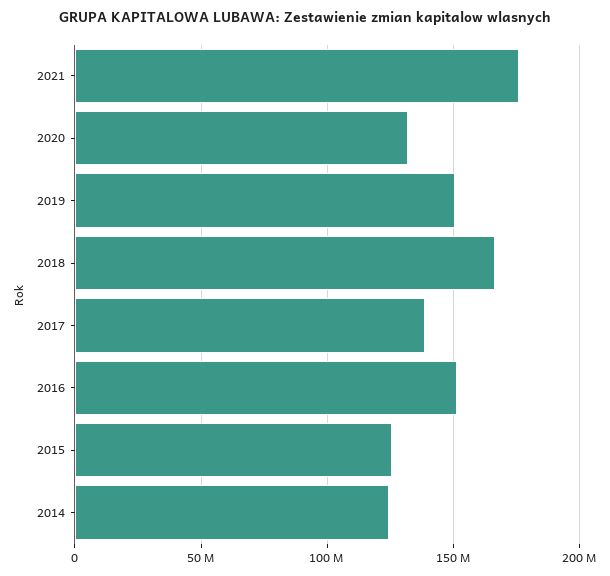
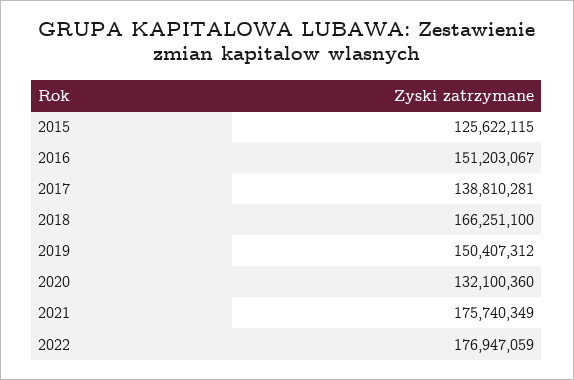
2014: 125000000 -> none
2022: none -> 176947059

